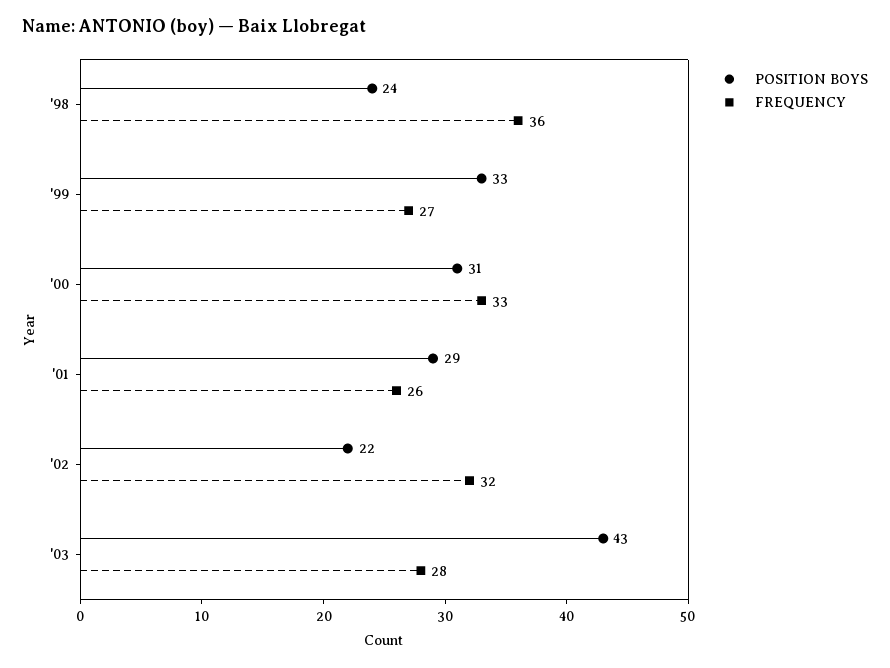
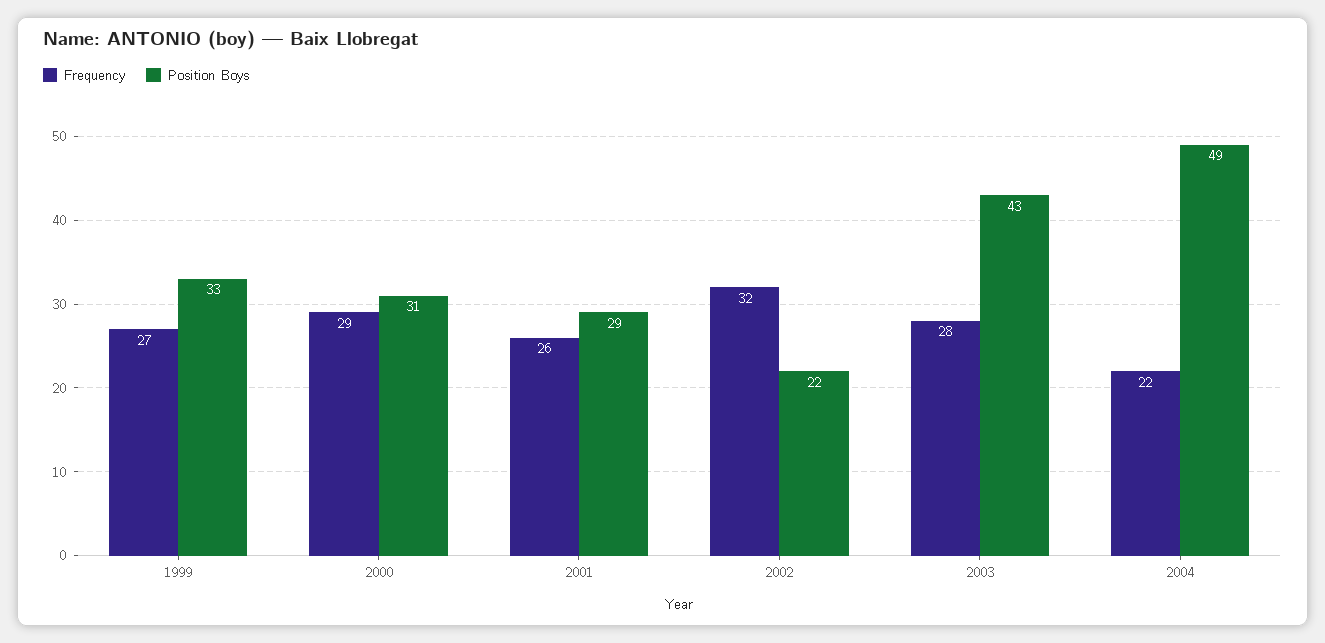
POSITION BOYS, '98: 24 -> none
FREQUENCY, '98: 36 -> none
FREQUENCY, '00: 33 -> 29
FREQUENCY, 2004: none -> 22
POSITION BOYS, 2004: none -> 49

